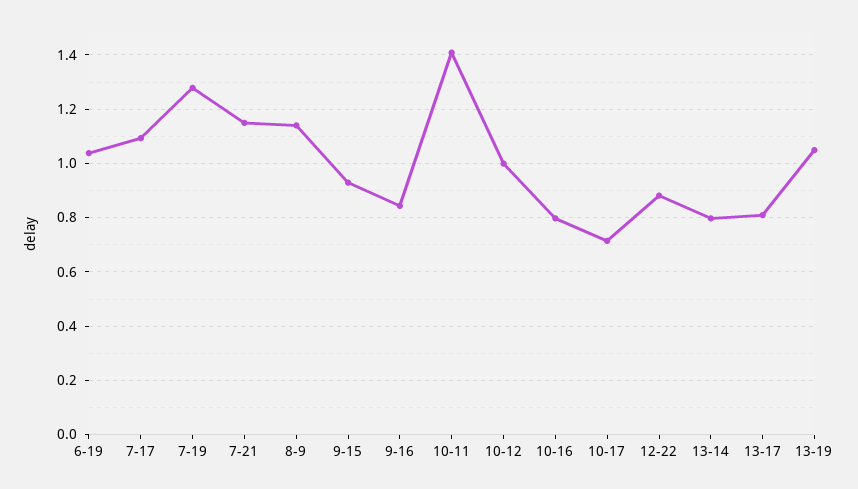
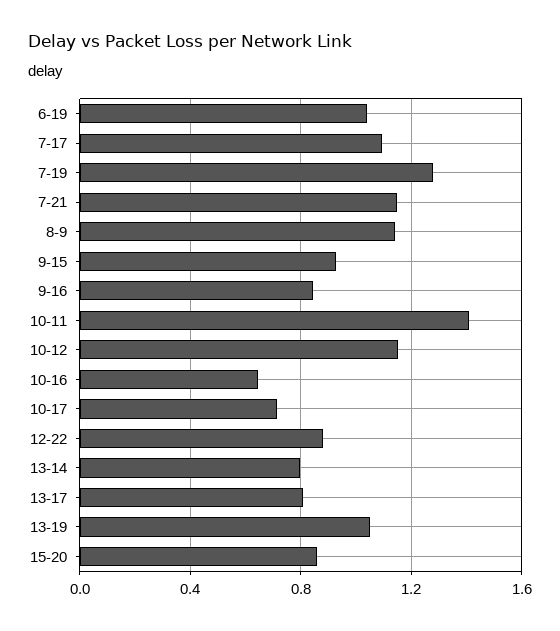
10-12: 1 -> 1.15
10-16: 0.8 -> 0.65
15-20: none -> 0.85

